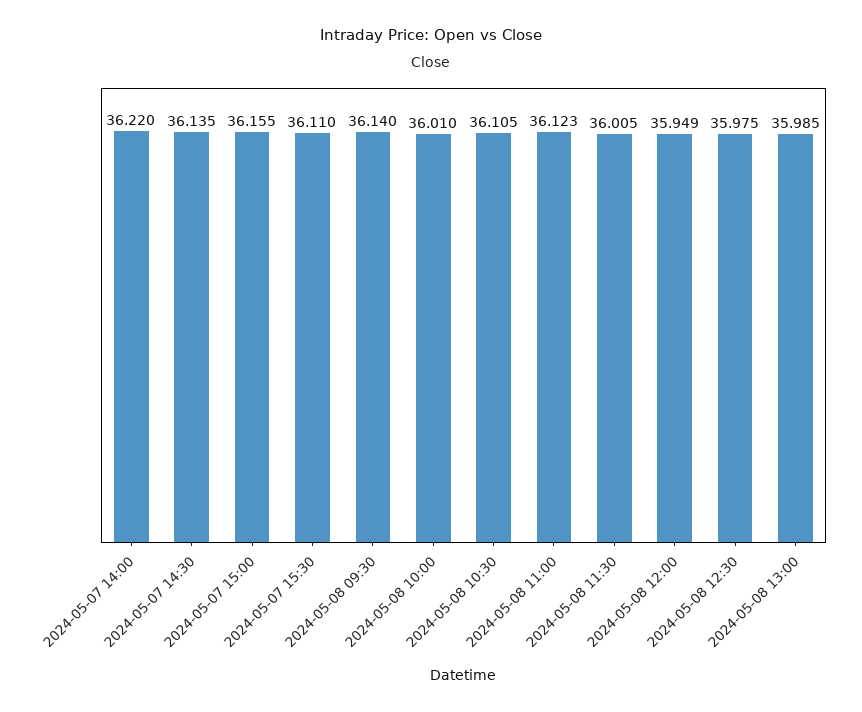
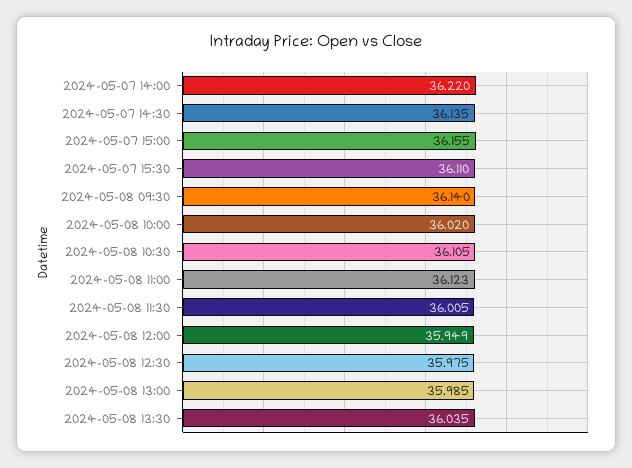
2024-05-08 10:00: 36.01 -> 36.02
2024-05-08 13:30: none -> 36.035

